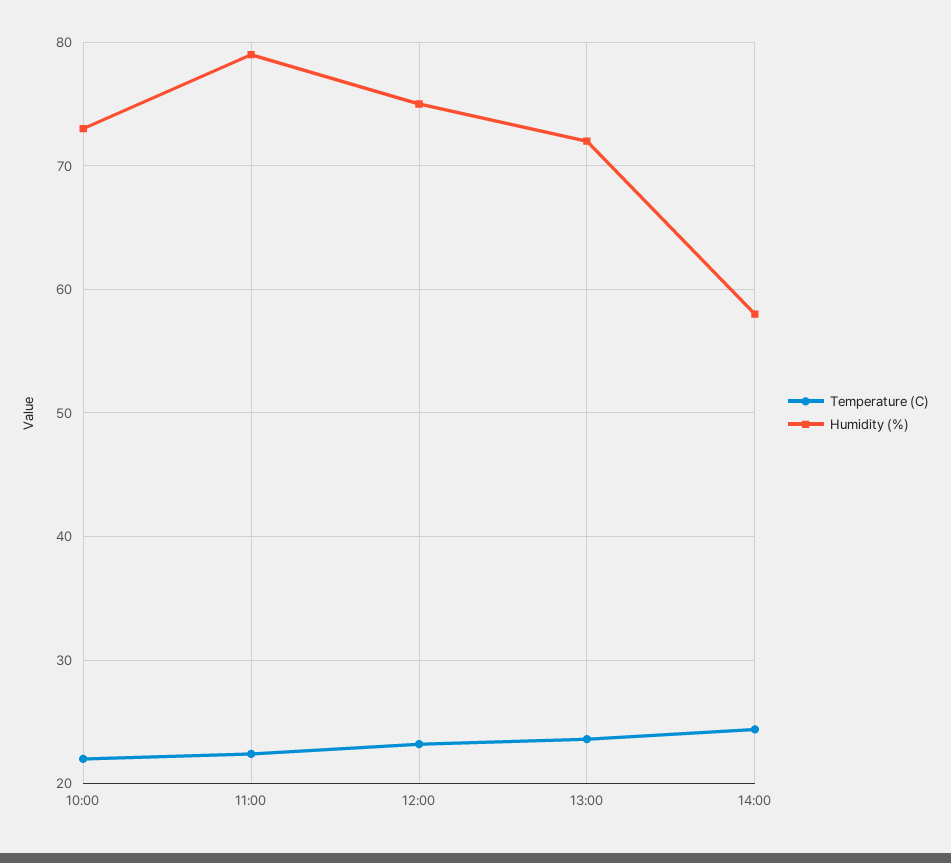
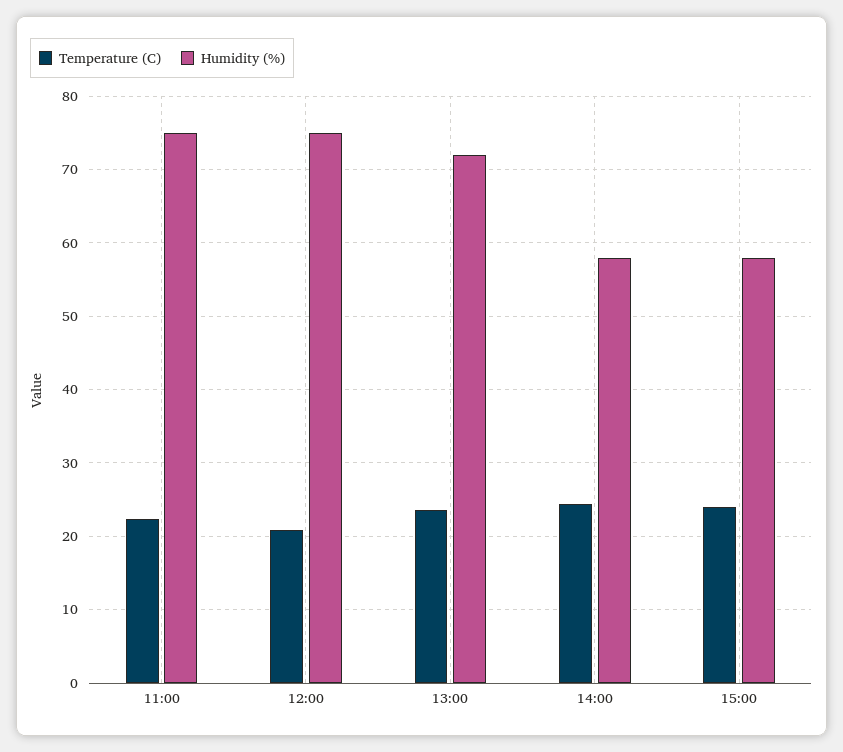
Temperature (C), 10:00: 22 -> none
Humidity (%), 10:00: 73 -> none
Humidity (%), 11:00: 79 -> 75
Temperature (C), 12:00: 23 -> 21
Temperature (C), 15:00: none -> 24
Humidity (%), 15:00: none -> 58

